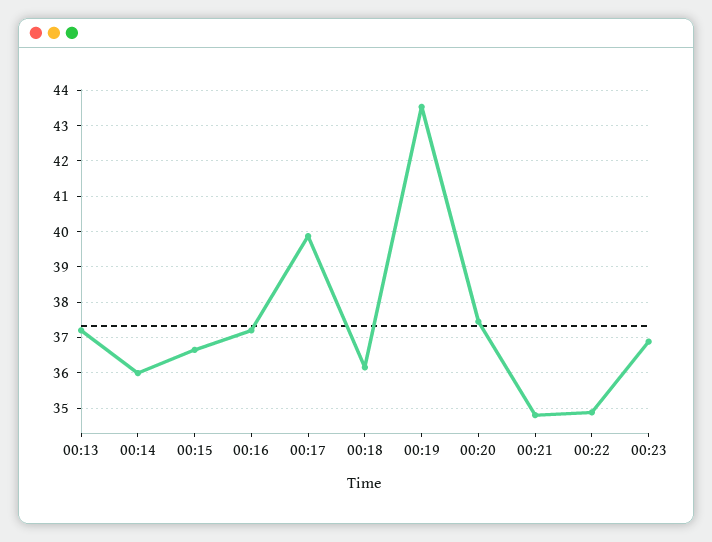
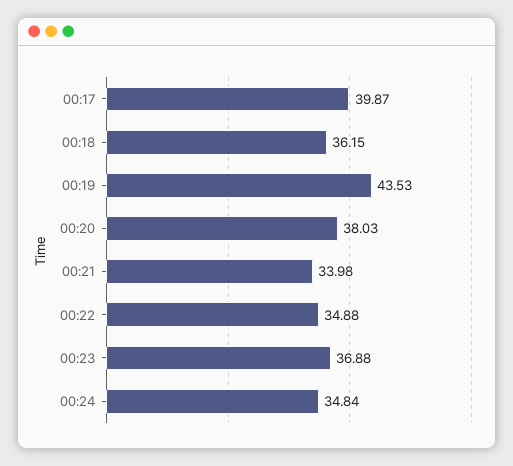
00:13: 37.2 -> none
00:14: 36 -> none
00:15: 36.6 -> none
00:16: 37.2 -> none
00:20: 37.4 -> 38.03
00:21: 34.8 -> 33.98
00:24: none -> 34.84

